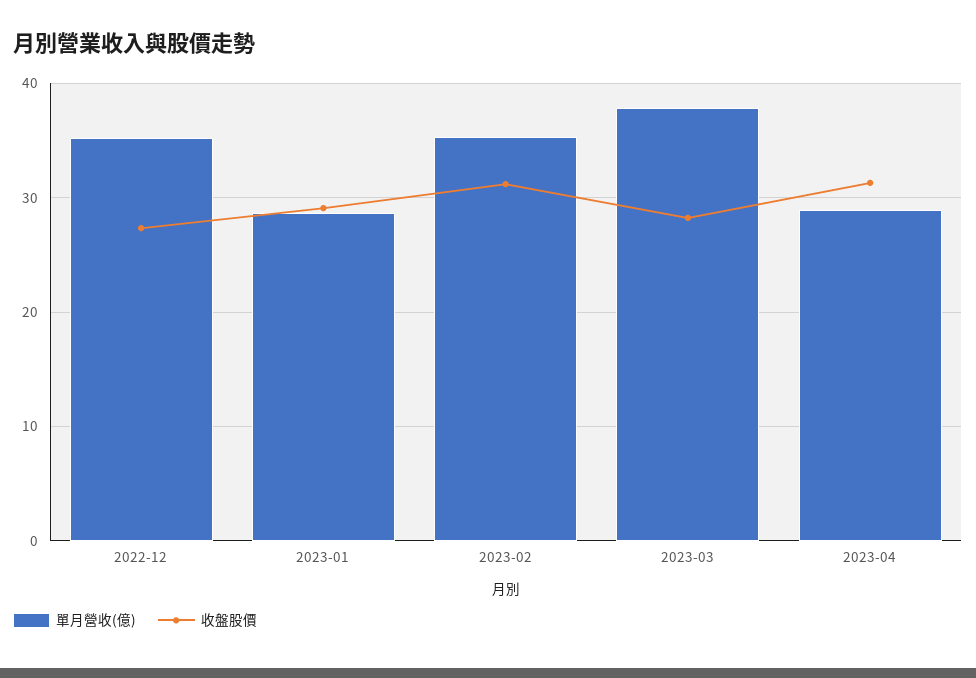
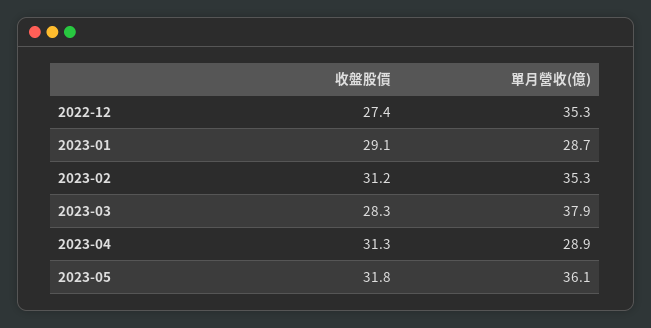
收盤股價, 2023-05: none -> 31.8
單月營收(億), 2023-05: none -> 36.1

